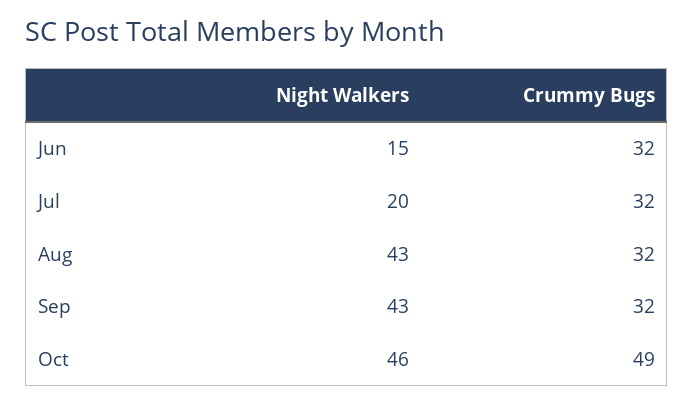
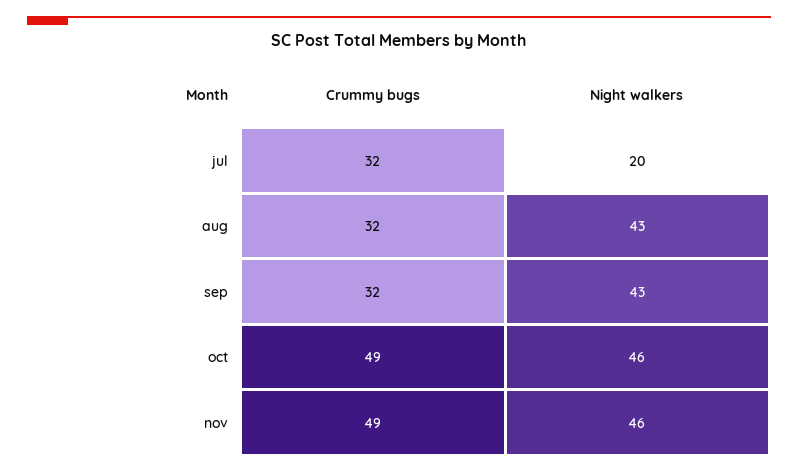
Night Walkers, Jun: 15 -> none
Crummy Bugs, Jun: 32 -> none
Crummy Bugs, nov: none -> 49
Night Walkers, nov: none -> 46

